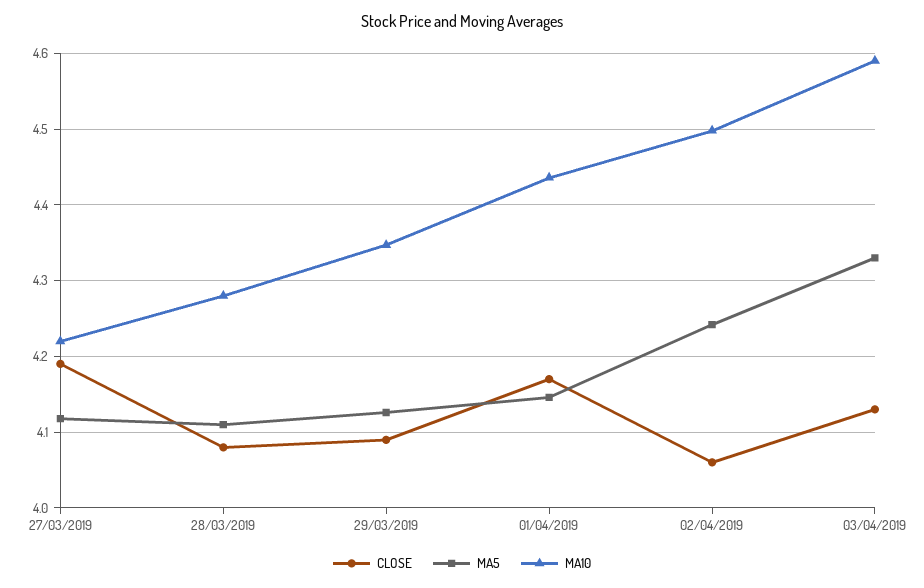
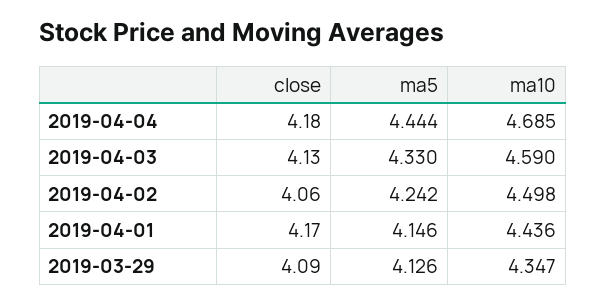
CLOSE, 27/03/2019: 4.19 -> none
MA5, 27/03/2019: 4.12 -> none
MA10, 27/03/2019: 4.22 -> none
CLOSE, 28/03/2019: 4.08 -> none
MA5, 28/03/2019: 4.11 -> none
MA10, 28/03/2019: 4.28 -> none
CLOSE, 2019-04-04: none -> 4.18
MA5, 2019-04-04: none -> 4.444
MA10, 2019-04-04: none -> 4.685

